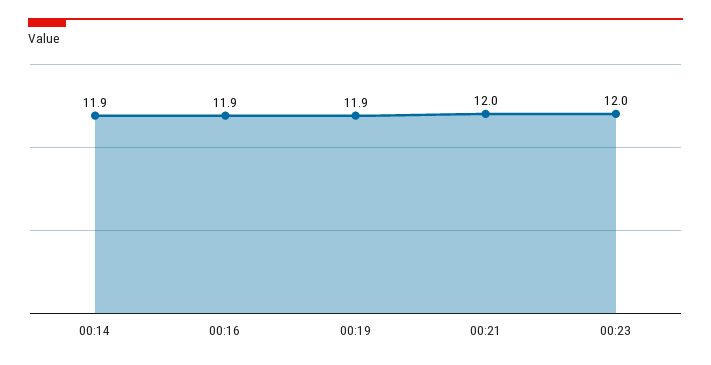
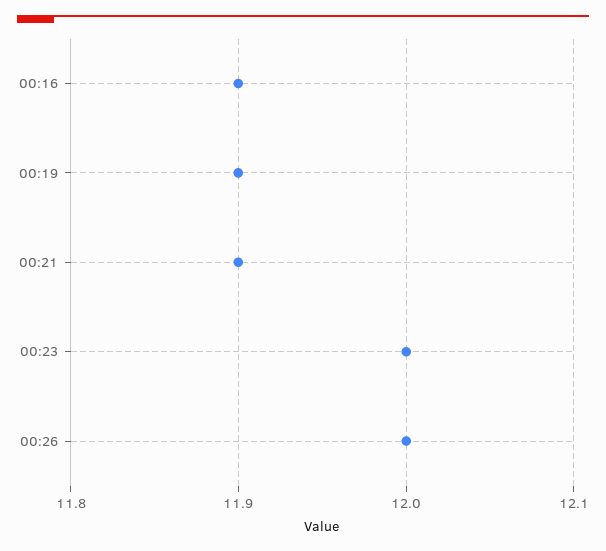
00:14: 11.9 -> none
00:21: 12 -> 11.9
00:26: none -> 12

